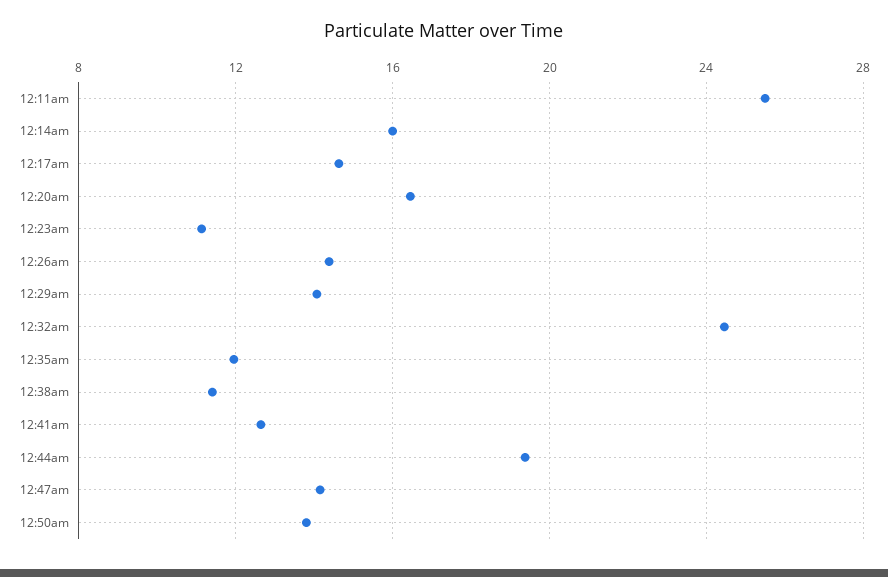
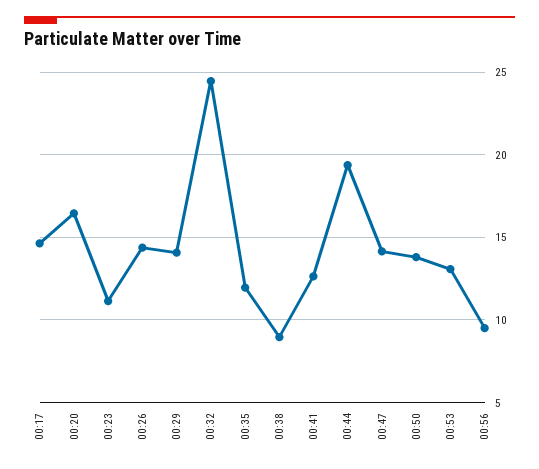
12:11am: 25.5 -> none
12:14am: 16 -> none
12:38am: 11.5 -> 9
00:53: none -> 13
00:56: none -> 9.5

